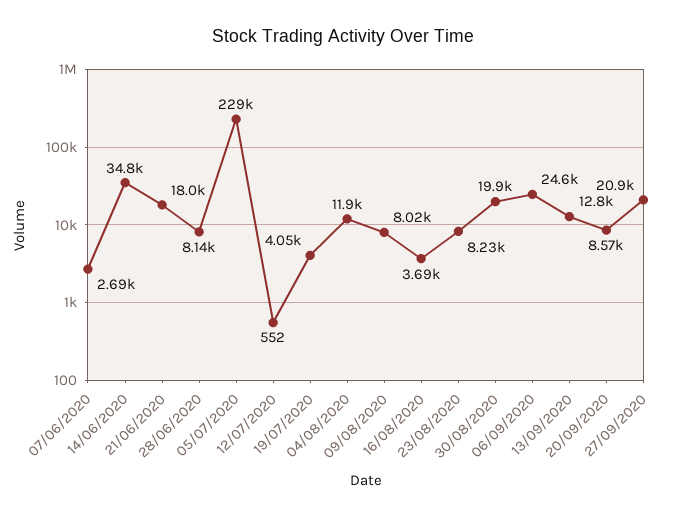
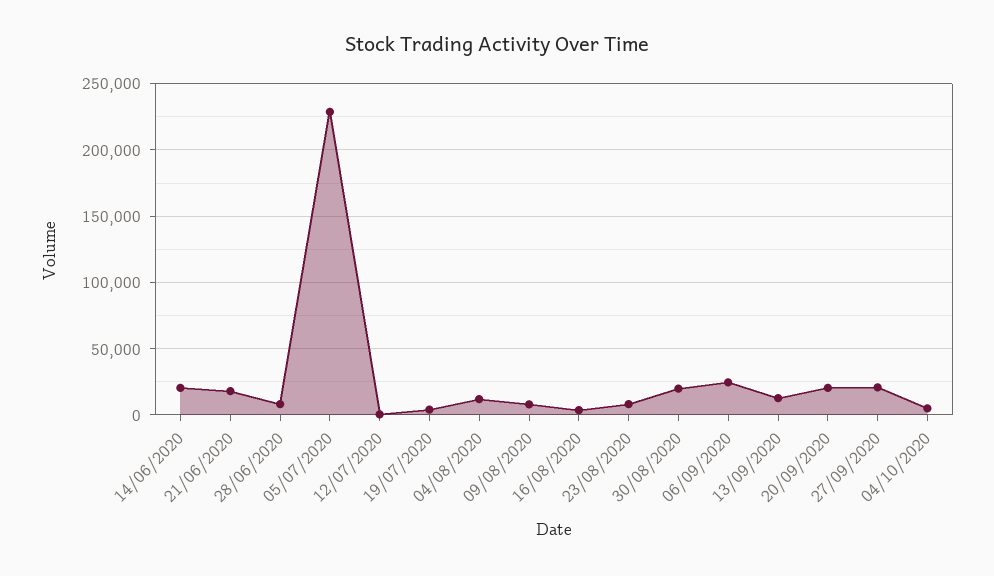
07/06/2020: 2690 -> none
14/06/2020: 34800 -> 20000
20/09/2020: 8570 -> 20000
04/10/2020: none -> 5000

